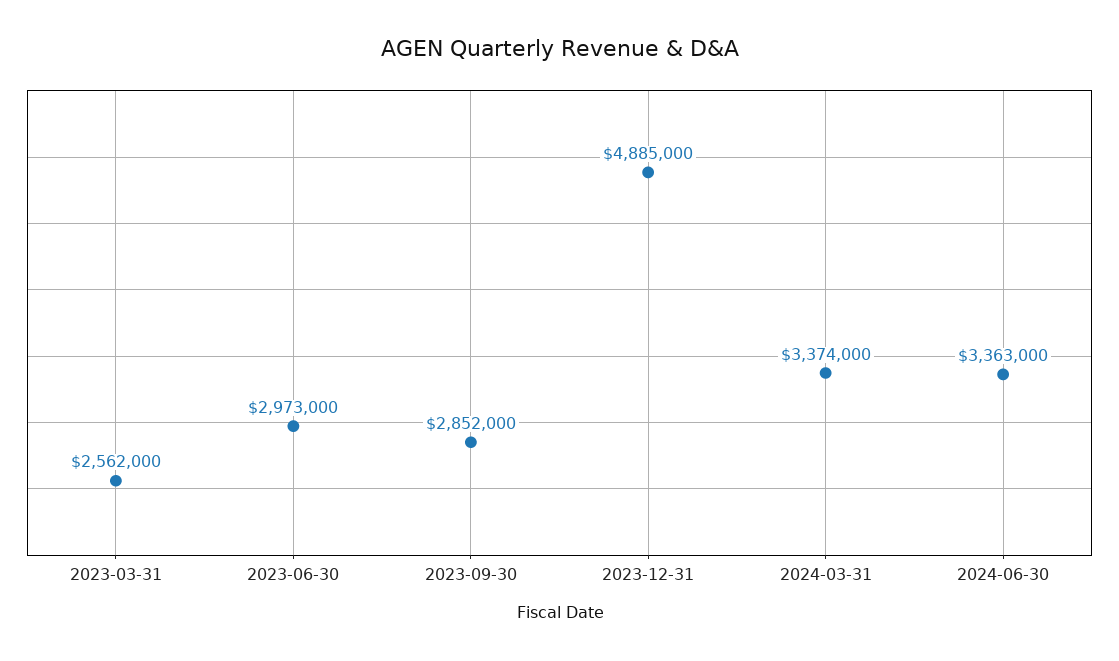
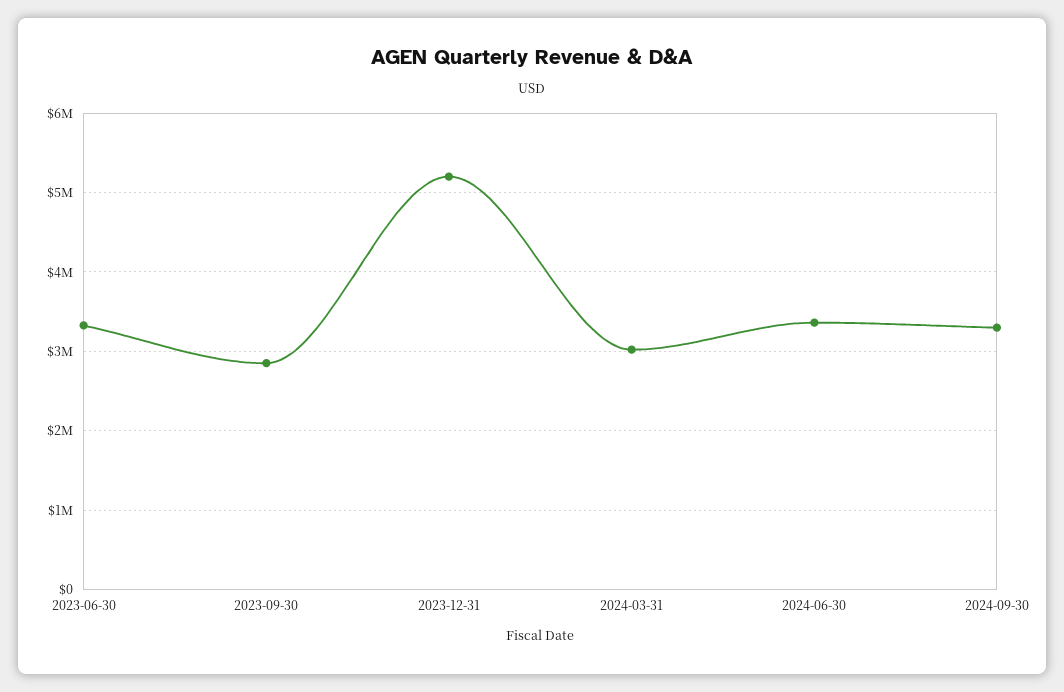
2023-03-31: 2562000 -> none
2023-06-30: 2973000 -> 3300000
2023-12-31: 4885000 -> 5200000
2024-03-31: 3374000 -> 3000000
2024-09-30: none -> 3300000

